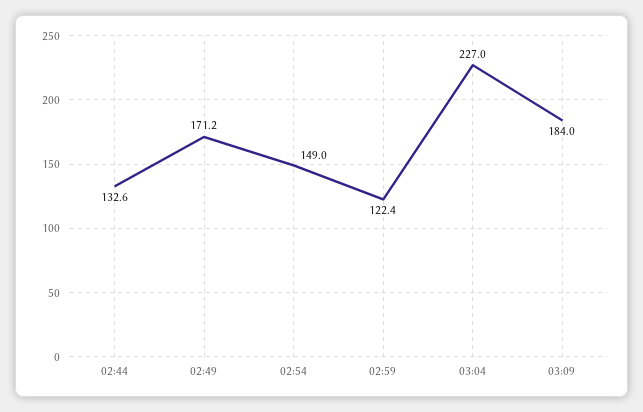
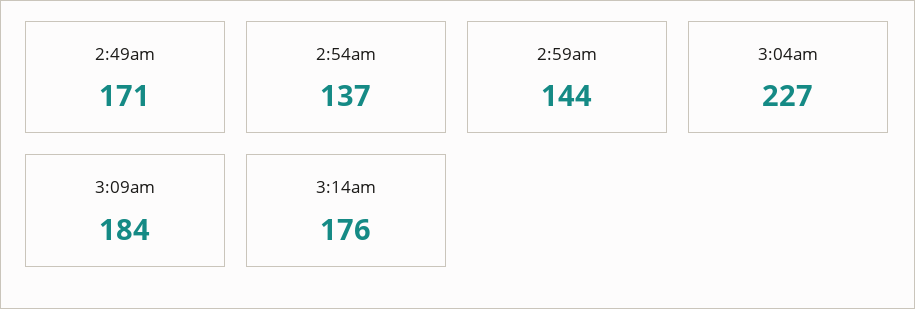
02:44: 132.6 -> none
02:54: 149 -> 137
02:59: 122.4 -> 144
3:14am: none -> 176

